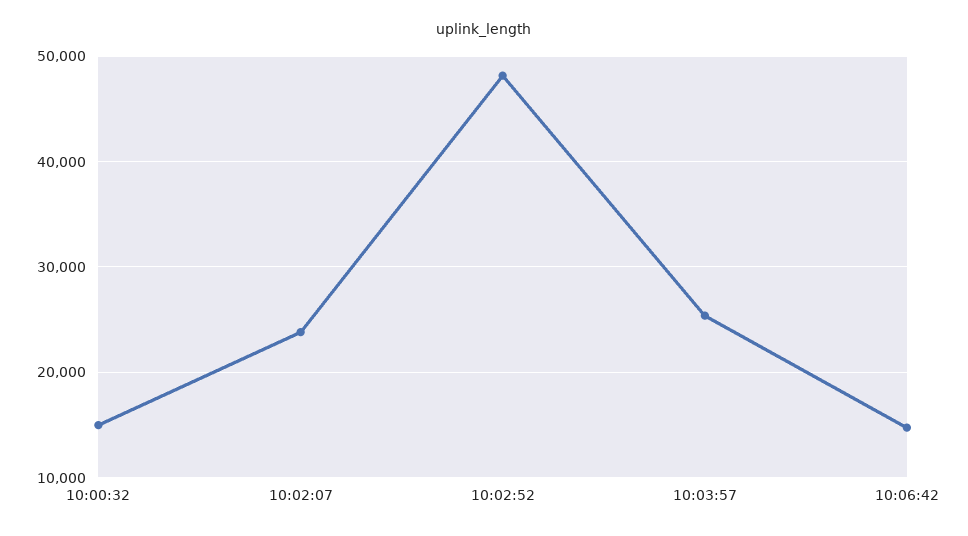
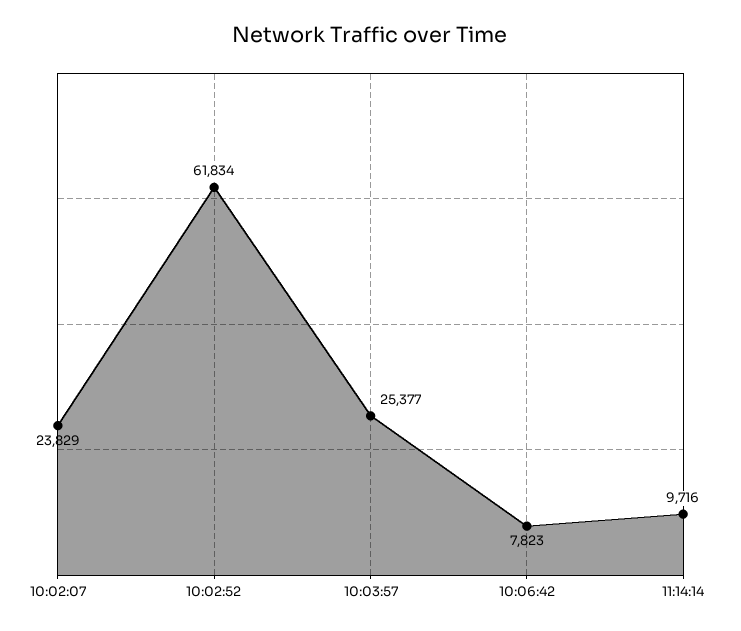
10:00:32: 15000 -> none
10:02:52: 48000 -> 61834
10:06:42: 15000 -> 7823
11:14:14: none -> 9716

